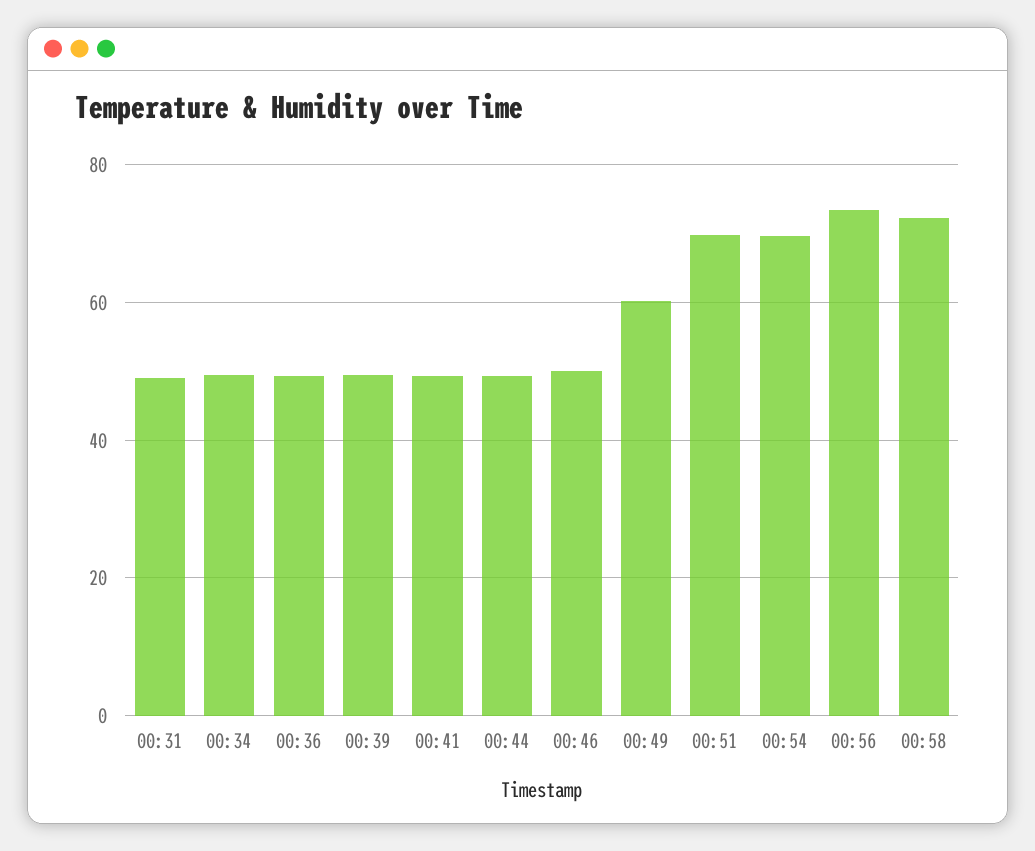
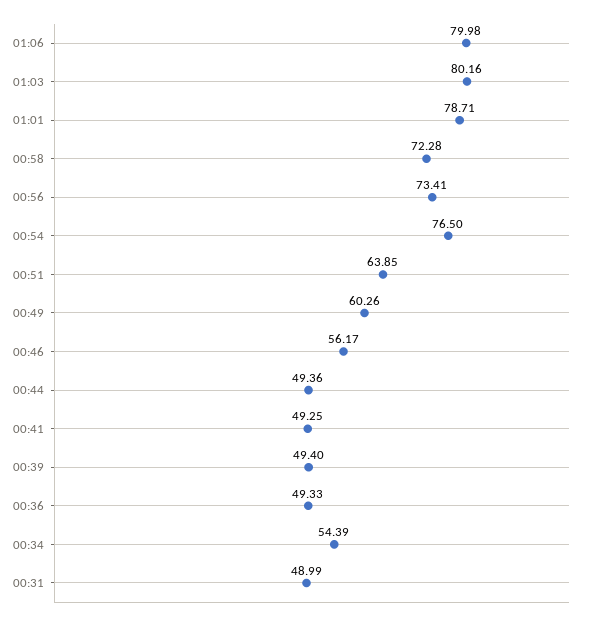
00:34: 50 -> 54.39
00:46: 50 -> 56.17
00:51: 70 -> 63.85
00:54: 70 -> 76.5
01:06: none -> 79.98
01:03: none -> 80.16
01:01: none -> 78.71

